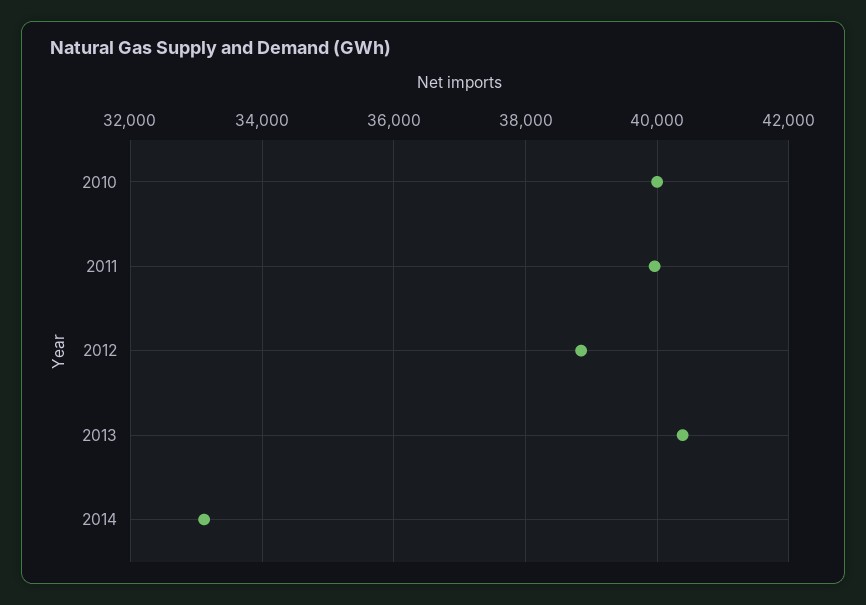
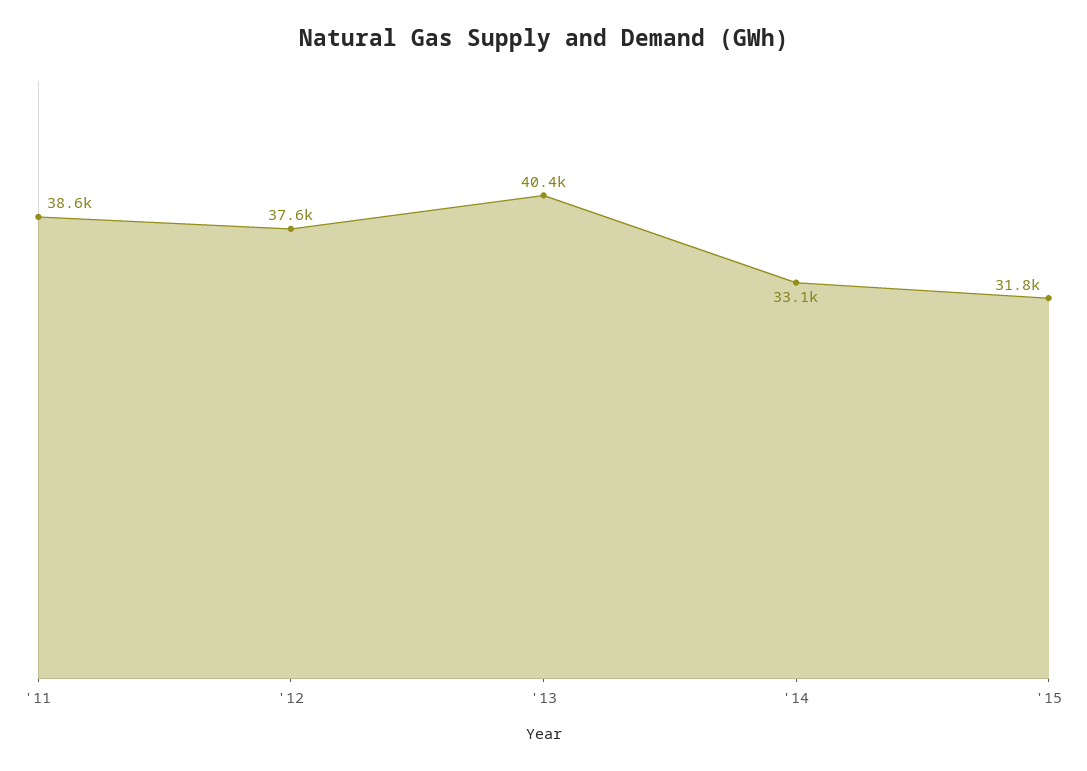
2010: 40000 -> none
2011: 40000 -> 38600
2012: 38800 -> 37600
'15: none -> 31800

